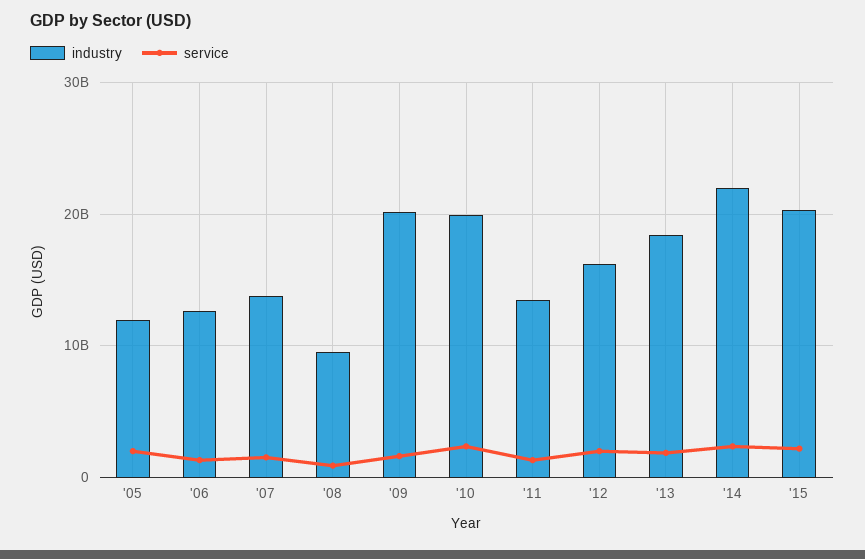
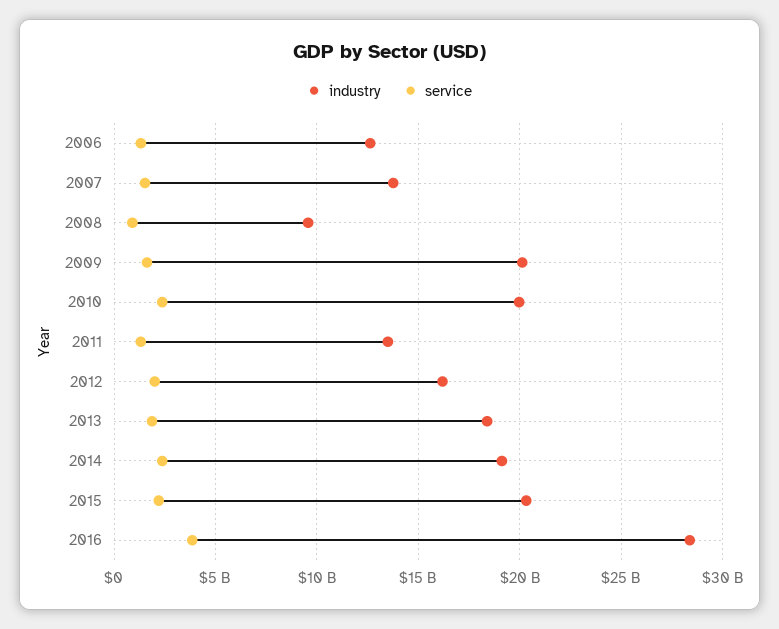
industry, '05: 12000000000 -> none
service, '05: 2000000000 -> none
industry, '14: 22000000000 -> 19000000000
industry, 2016: none -> 28500000000
service, 2016: none -> 4000000000

